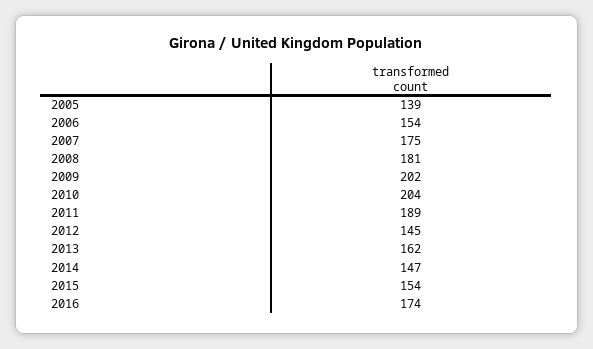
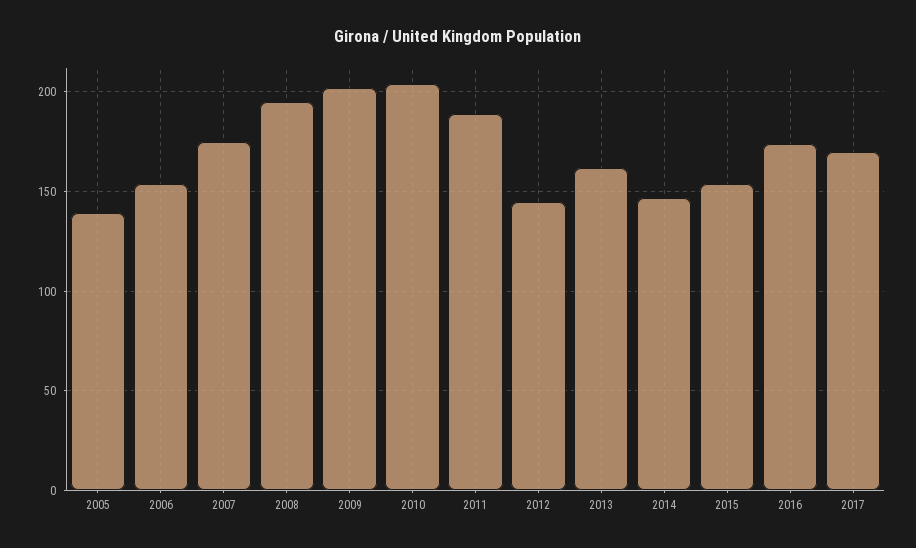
2008: 181 -> 195
2017: none -> 170

